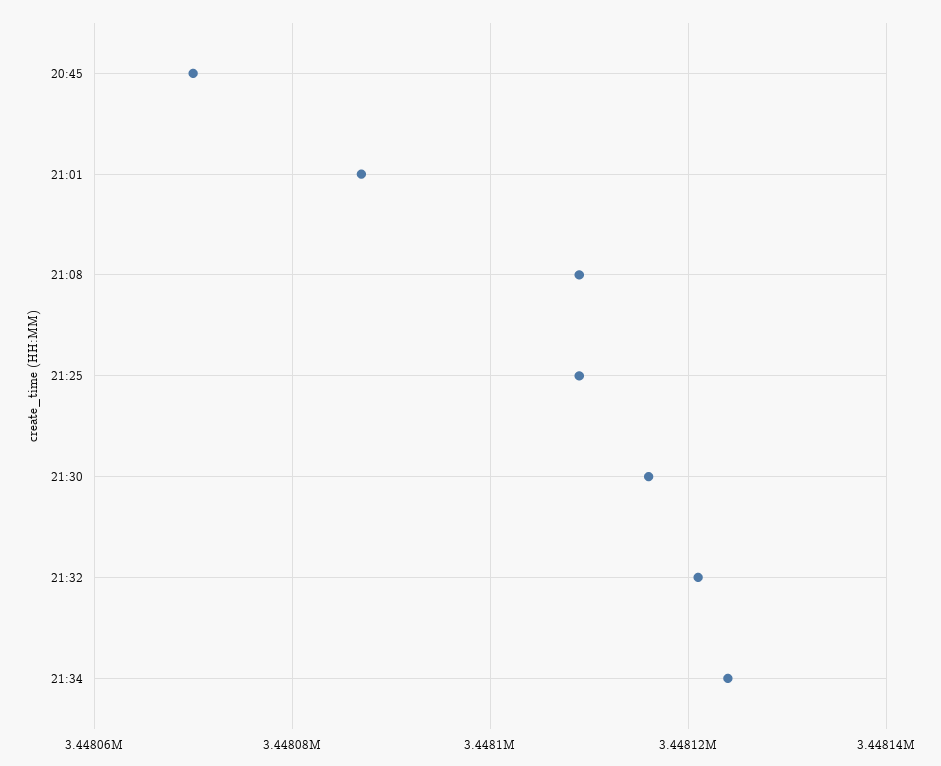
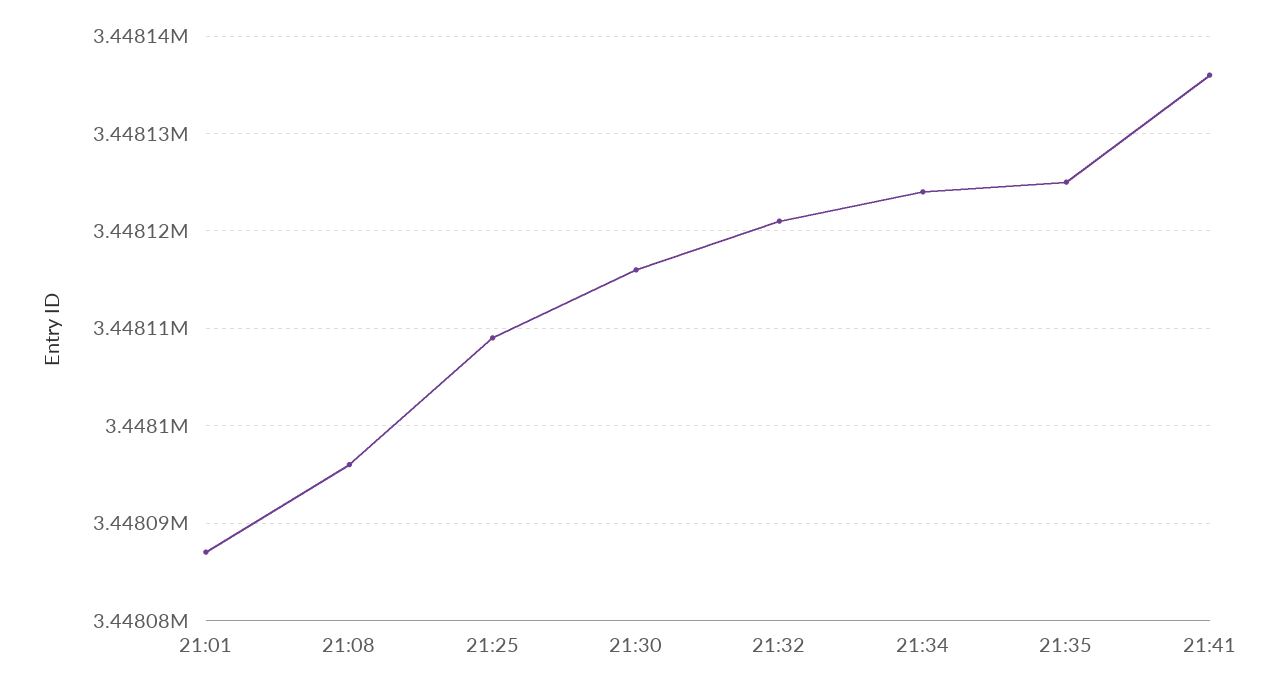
20:45: 3448070 -> none
21:08: 3448110 -> 3448096
21:35: none -> 3448125
21:41: none -> 3448136

